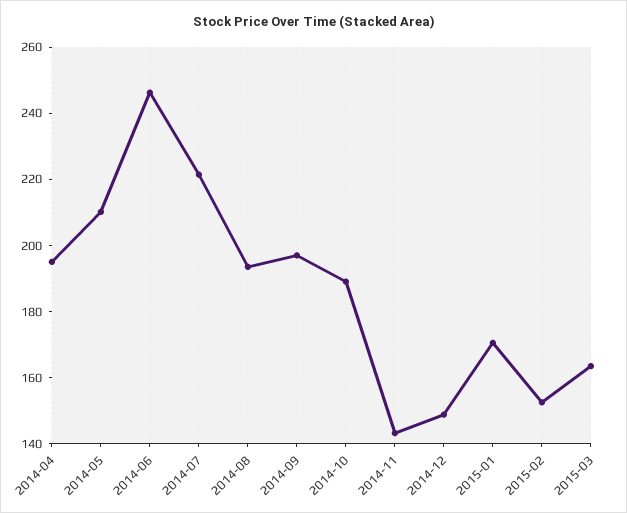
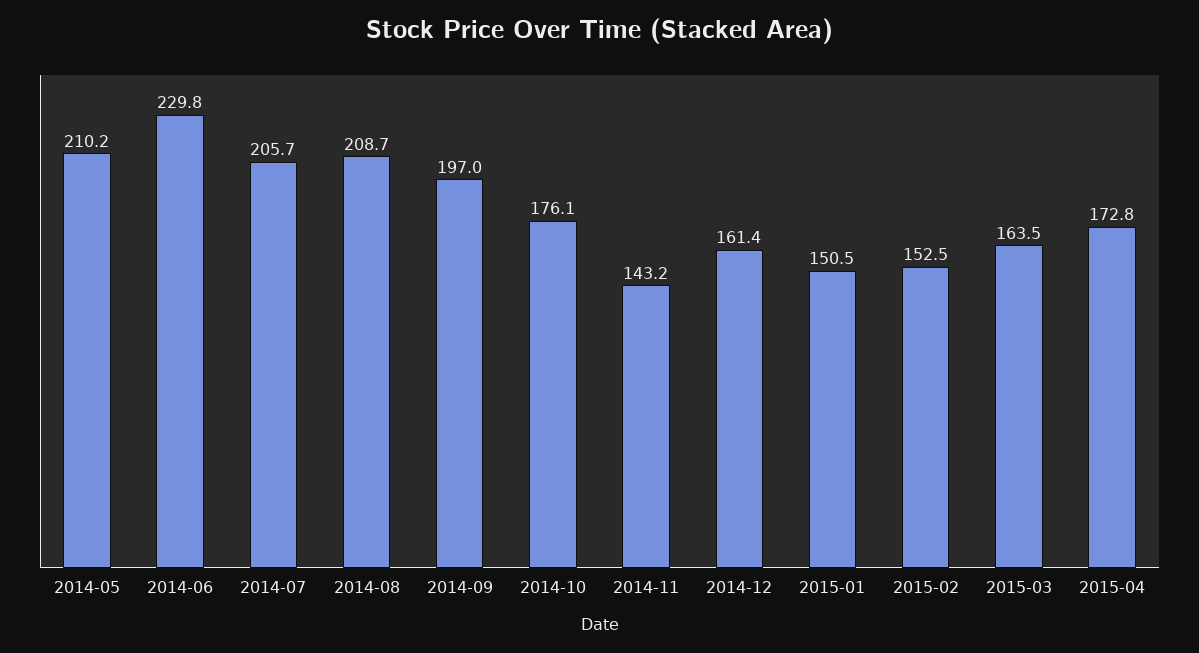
2014-04: 195 -> none
2014-06: 245 -> 229.8
2014-07: 220 -> 205.7
2014-08: 195 -> 208.7
2014-10: 190 -> 176.1
2014-12: 150 -> 161.4
2015-01: 170 -> 150.5
2015-04: none -> 172.8

